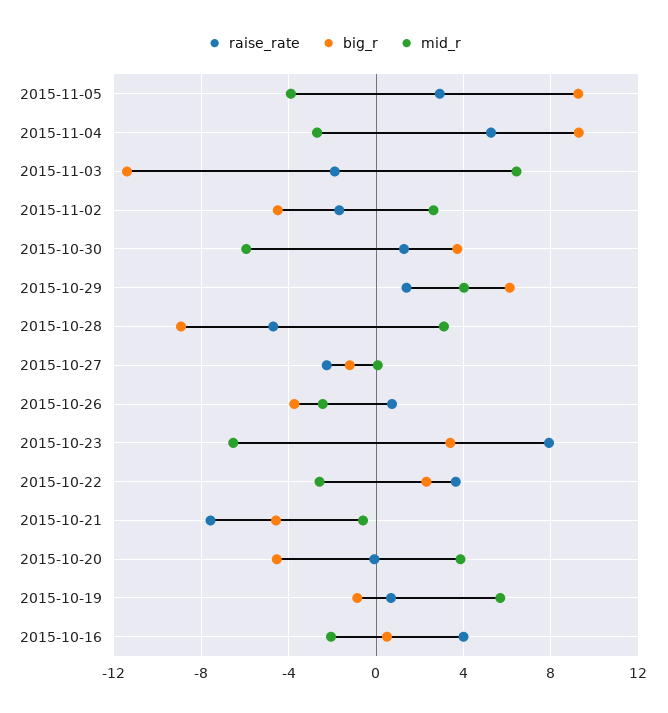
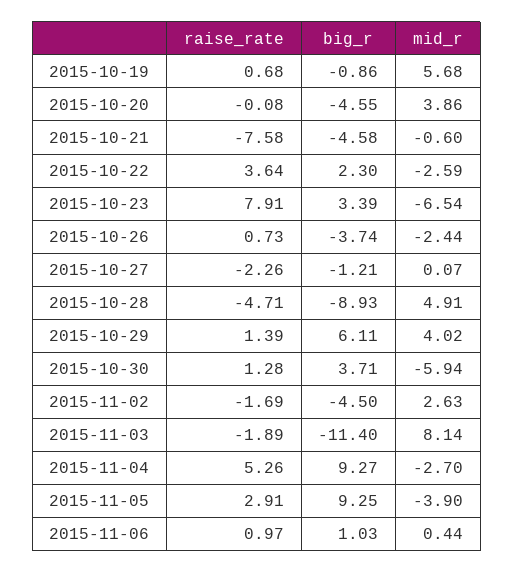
mid_r, 2015-11-03: 6.5 -> 8.14
mid_r, 2015-10-28: 3 -> 4.91
raise_rate, 2015-10-16: 4 -> none
big_r, 2015-10-16: 0.5 -> none
mid_r, 2015-10-16: -2 -> none
raise_rate, 2015-11-06: none -> 0.97
big_r, 2015-11-06: none -> 1.03
mid_r, 2015-11-06: none -> 0.44

